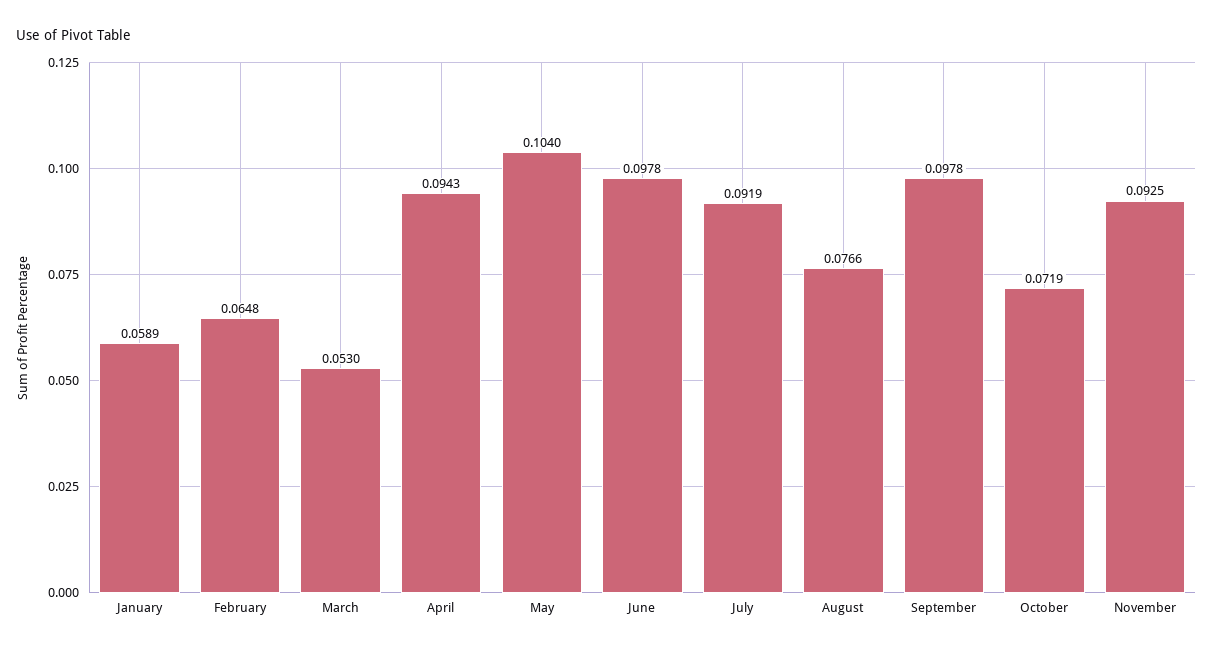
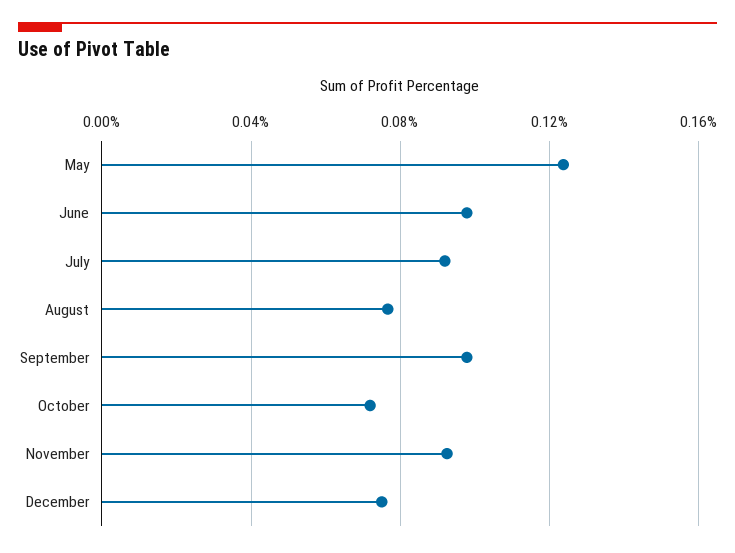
January: 0.0589 -> none
February: 0.0648 -> none
March: 0.053 -> none
April: 0.0943 -> none
May: 0.104 -> 0.125
December: none -> 0.075

